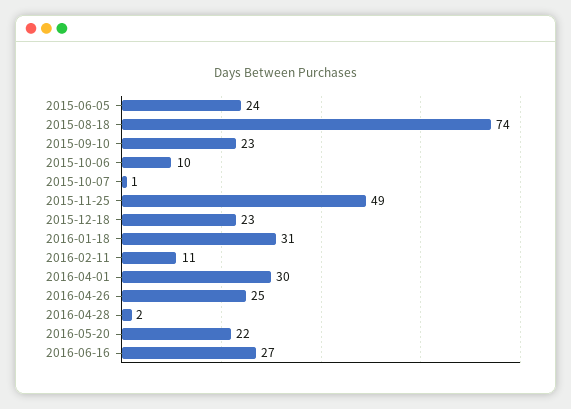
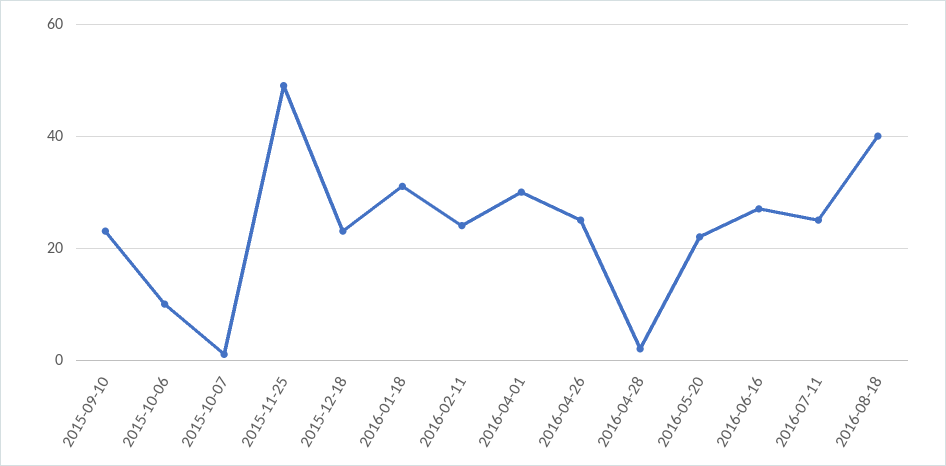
2015-06-05: 24 -> none
2015-08-18: 74 -> none
2016-02-11: 11 -> 25
2016-07-11: none -> 25
2016-08-18: none -> 40

